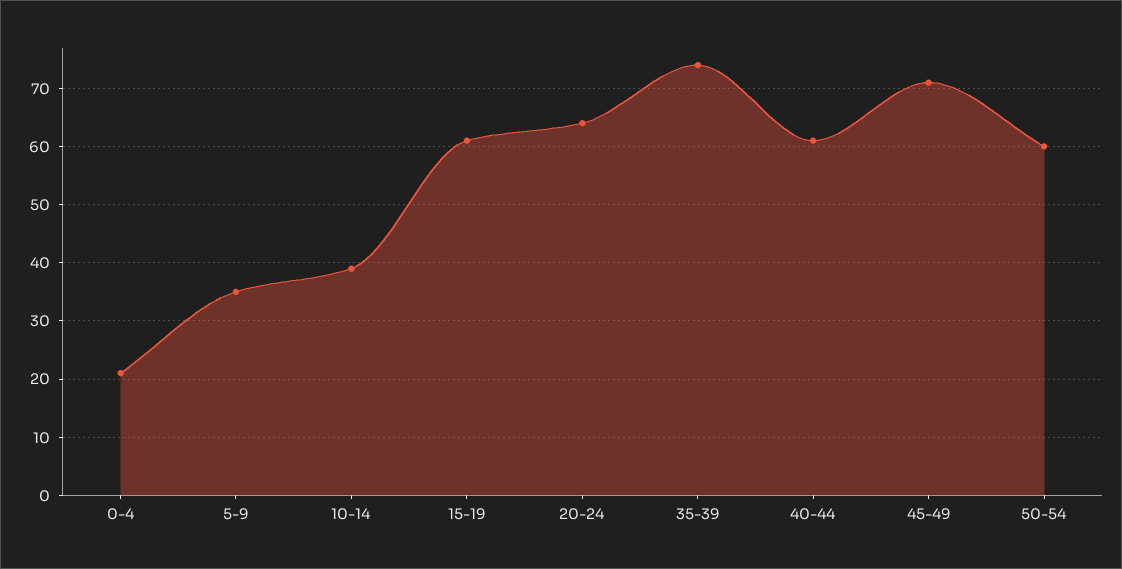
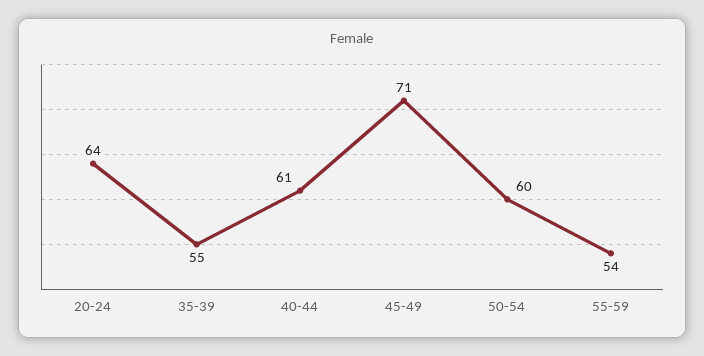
0-4: 20 -> none
5-9: 35 -> none
10-14: 40 -> none
15-19: 60 -> none
35-39: 75 -> 55
55-59: none -> 54

